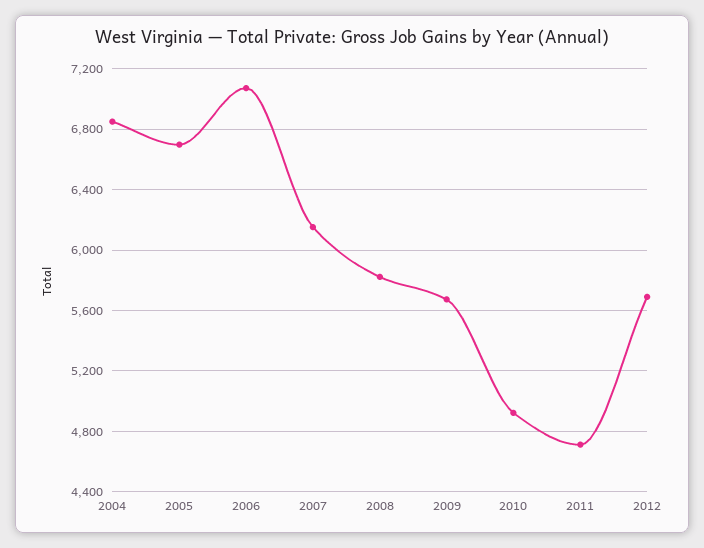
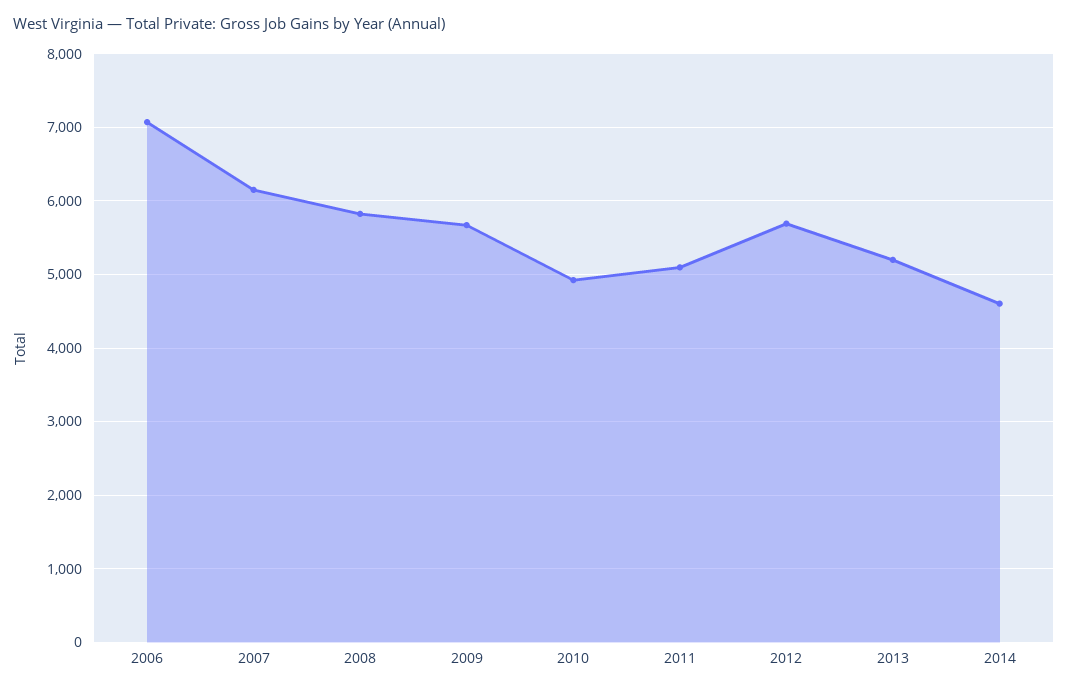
2004: 6850 -> none
2005: 6700 -> none
2011: 4700 -> 5100
2013: none -> 5200
2014: none -> 4600

